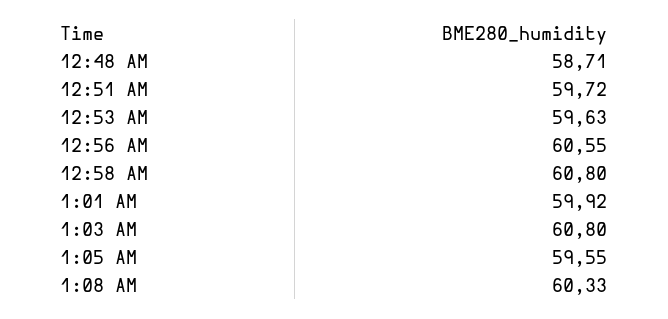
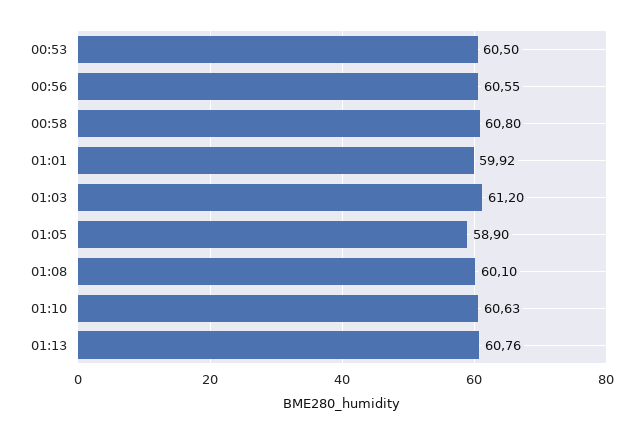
12:48 AM: 58.71 -> none
12:51 AM: 59.72 -> none
12:53 AM: 59.63 -> 60.5
1:03 AM: 60.8 -> 61.2
1:05 AM: 59.55 -> 58.9
1:08 AM: 60.33 -> 60.1
01:10: none -> 60.63
01:13: none -> 60.76

